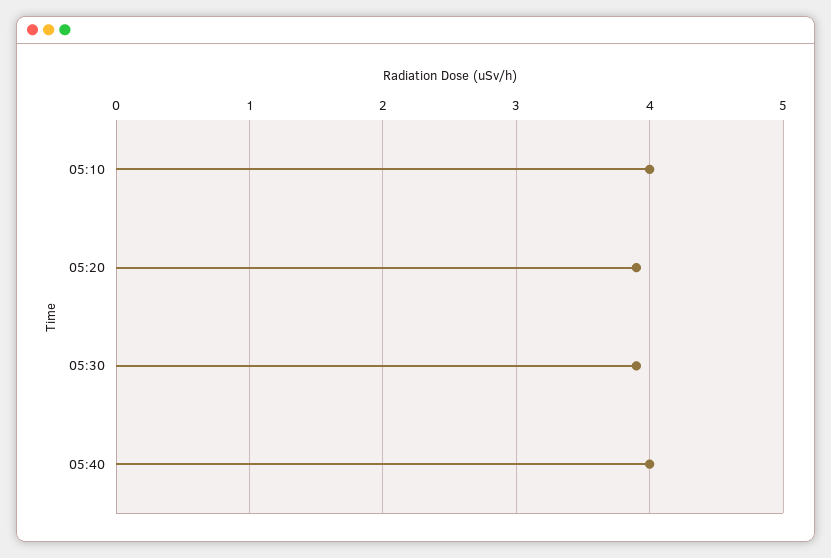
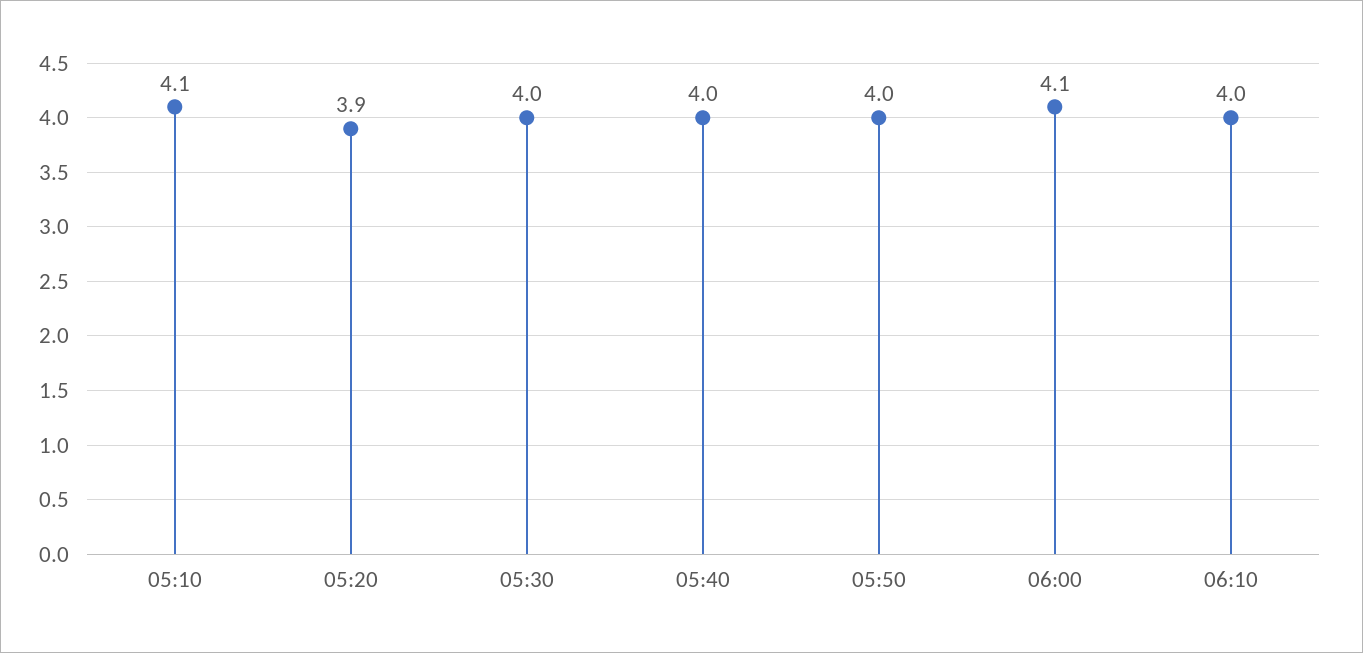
05:10: 4 -> 4.1
05:30: 3.9 -> 4
05:50: none -> 4
06:00: none -> 4.1
06:10: none -> 4

